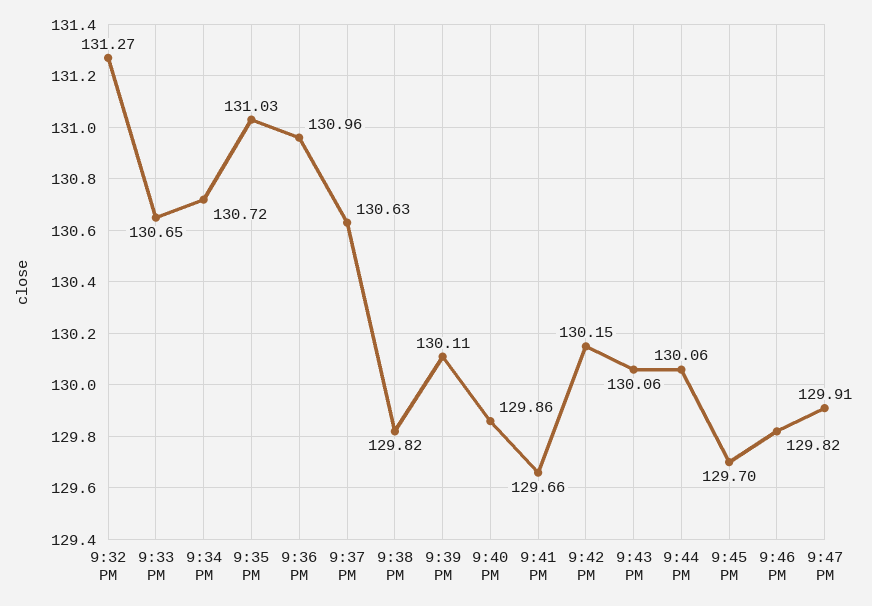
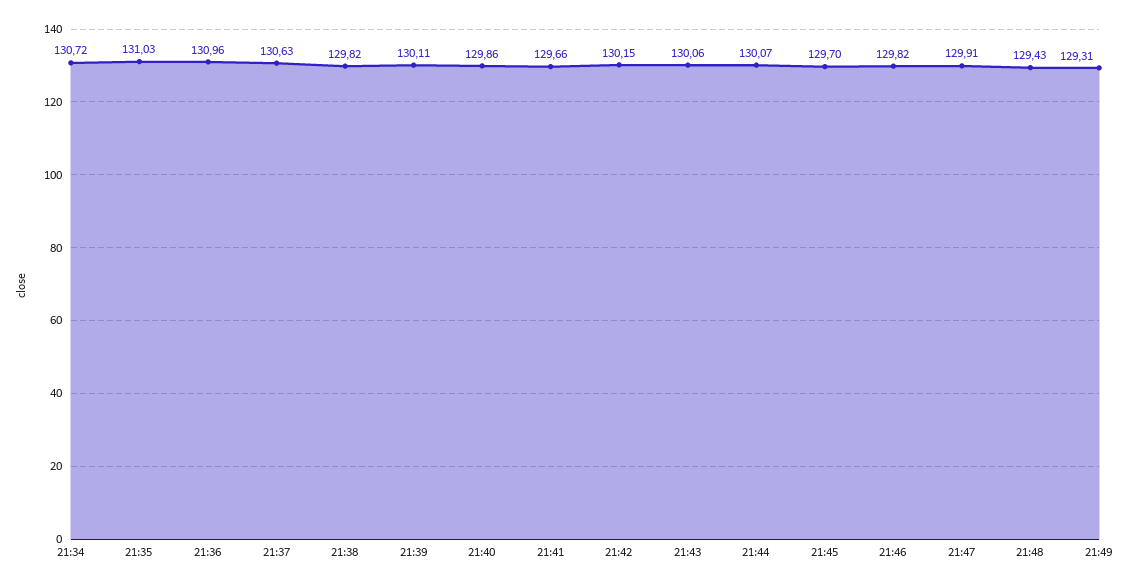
9:32 PM: 131.27 -> none
9:33 PM: 130.65 -> none
9:44 PM: 130.06 -> 130.07
21:48: none -> 129.43
21:49: none -> 129.31

